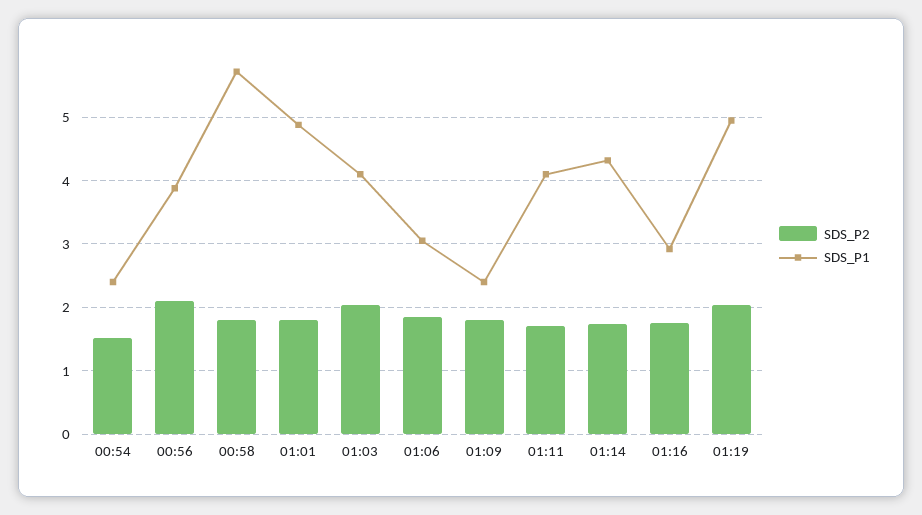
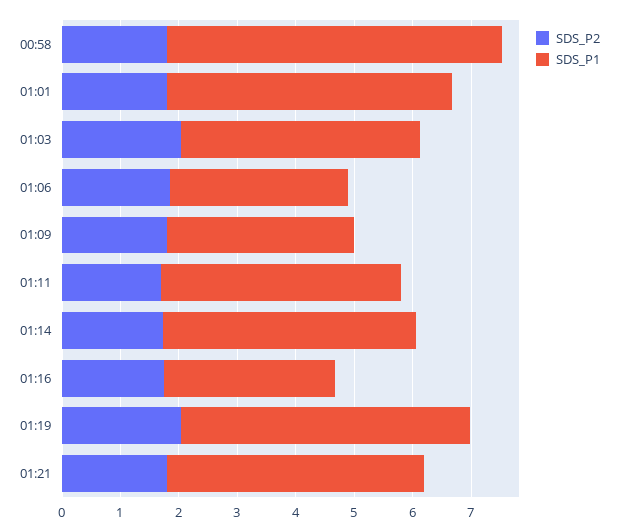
SDS_P2, 00:54: 1.5 -> none
SDS_P1, 00:54: 2.4 -> none
SDS_P2, 00:56: 2.1 -> none
SDS_P1, 00:56: 3.9 -> none
SDS_P1, 01:09: 2.4 -> 3.2
SDS_P2, 01:21: none -> 1.8
SDS_P1, 01:21: none -> 4.4

